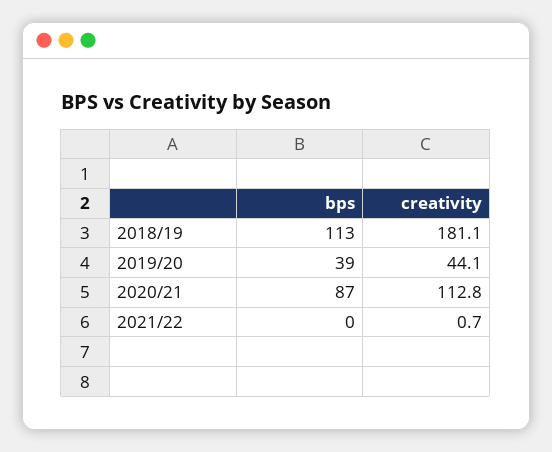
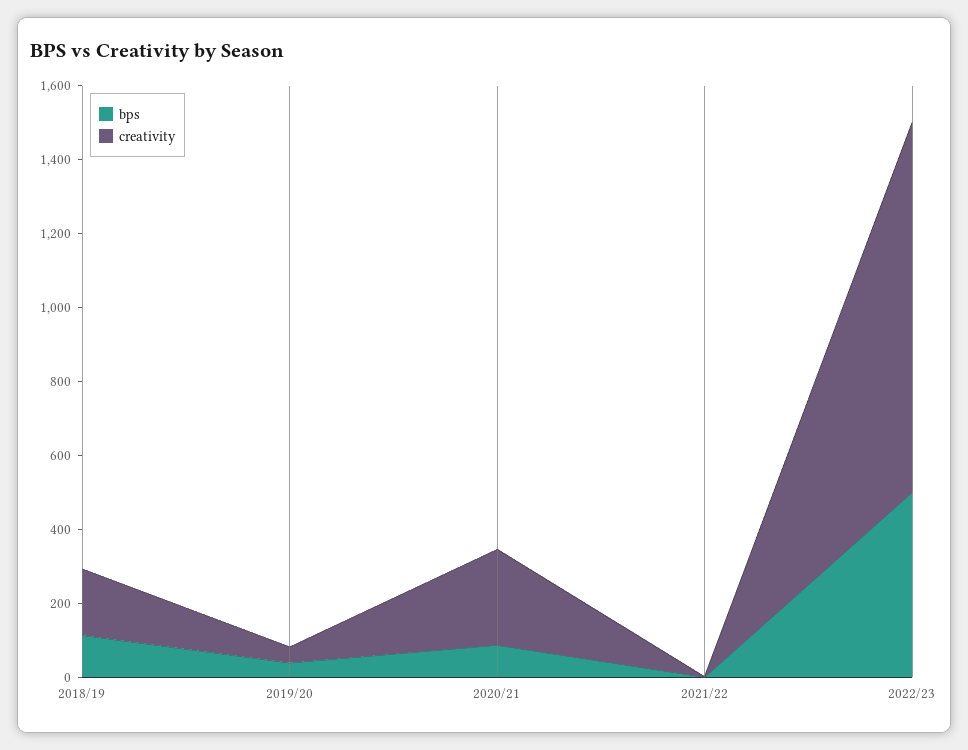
creativity, 2020/21: 112.8 -> 250
bps, 2022/23: none -> 500
creativity, 2022/23: none -> 1000

